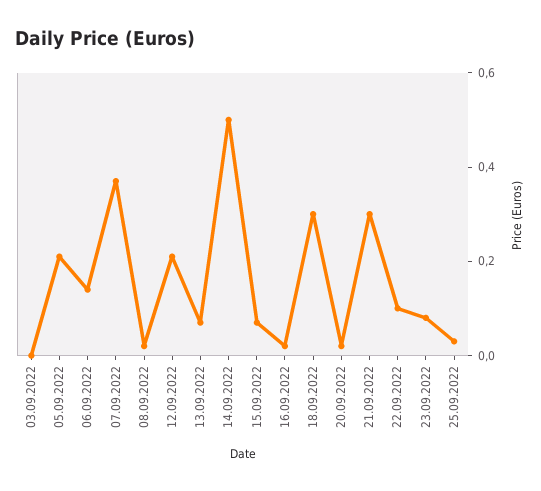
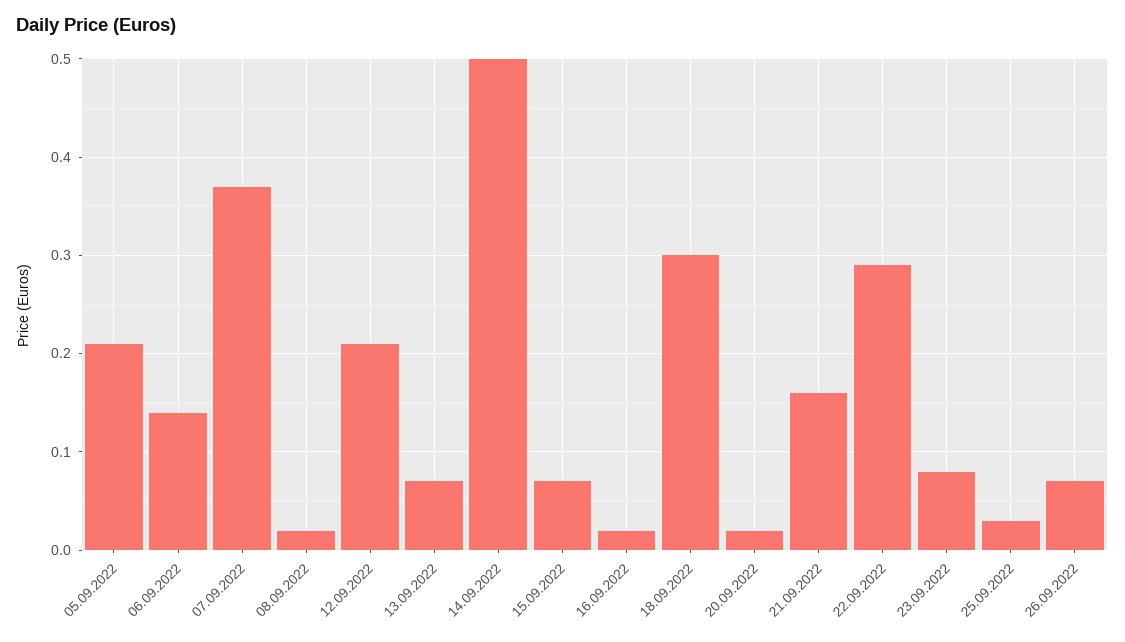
03.09.2022: 0 -> none
21.09.2022: 0.3 -> 0.16
22.09.2022: 0.1 -> 0.29
26.09.2022: none -> 0.07

